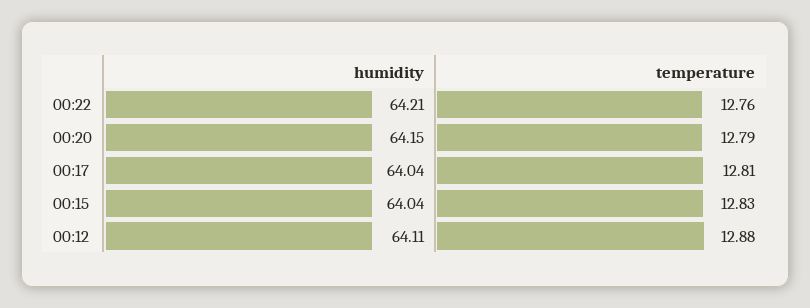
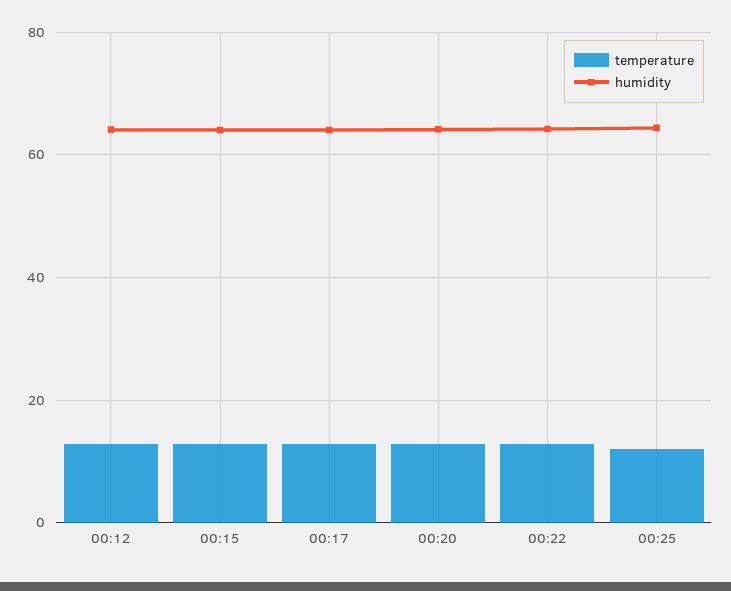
temperature, 00:25: none -> 12
humidity, 00:25: none -> 64

